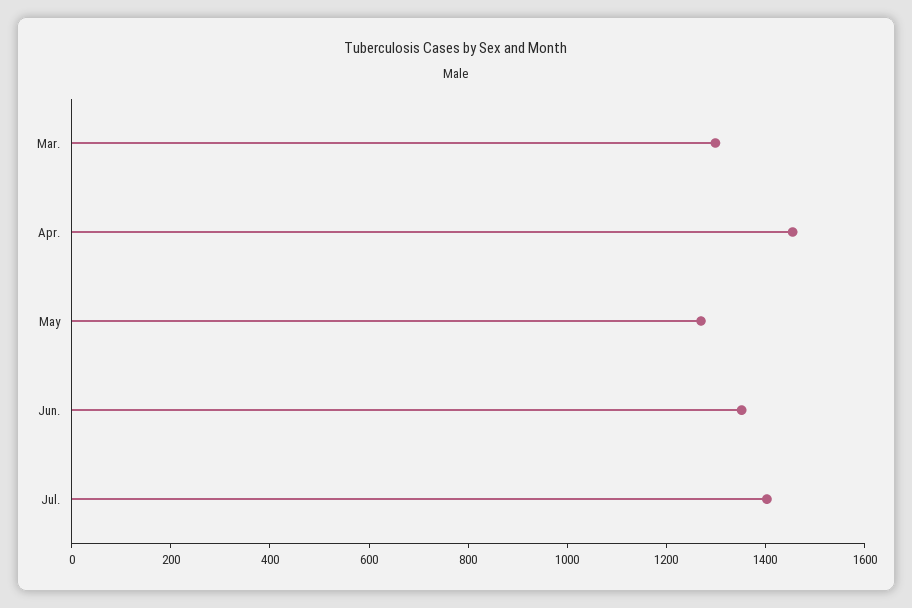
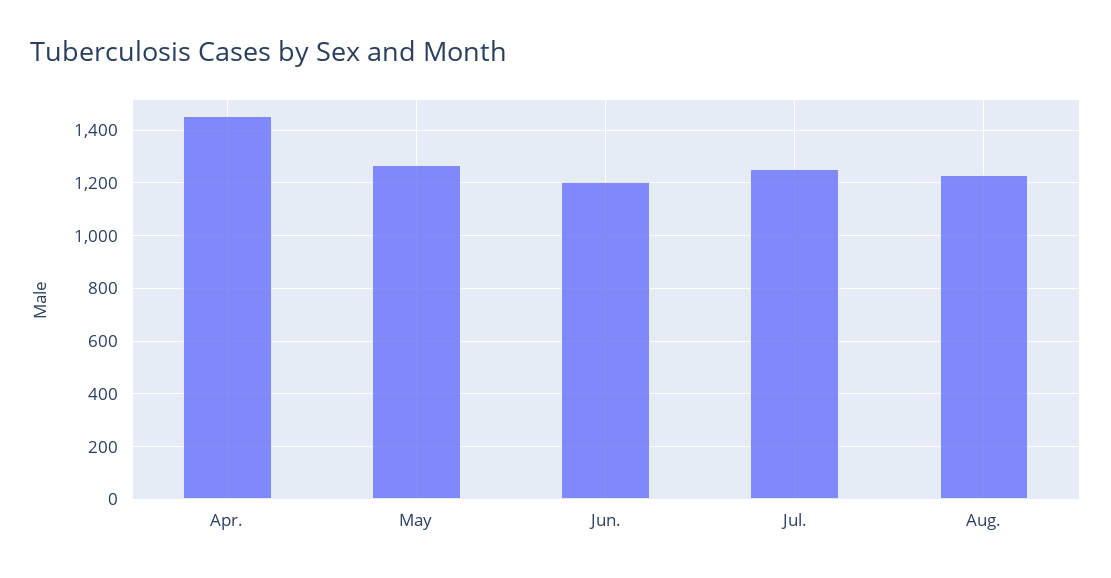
Mar.: 1300 -> none
Jun.: 1350 -> 1200
Jul.: 1400 -> 1250
Aug.: none -> 1225

